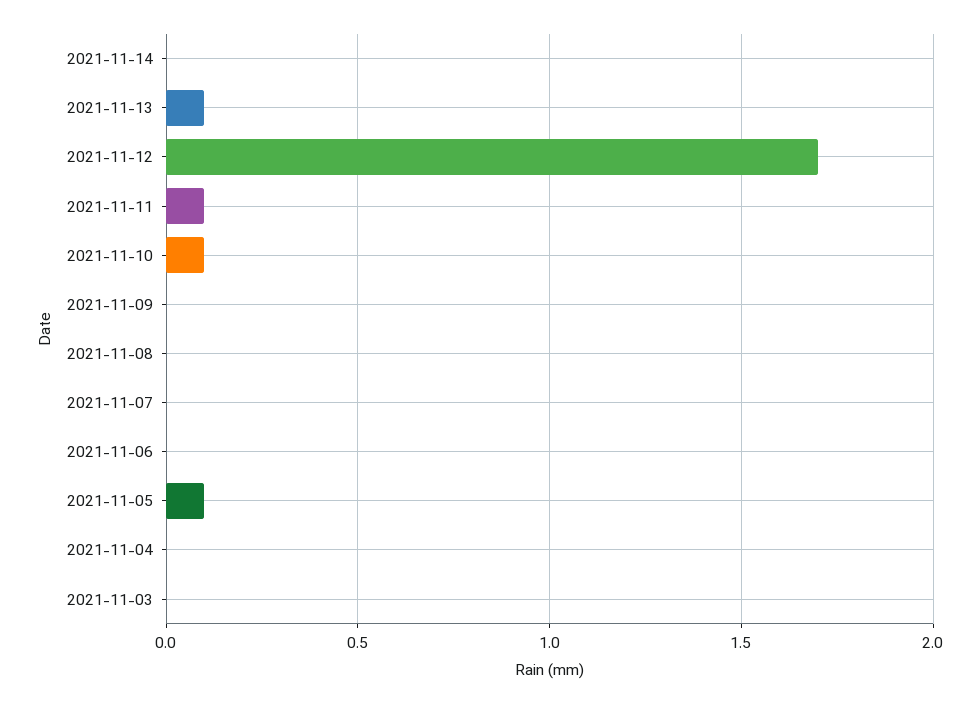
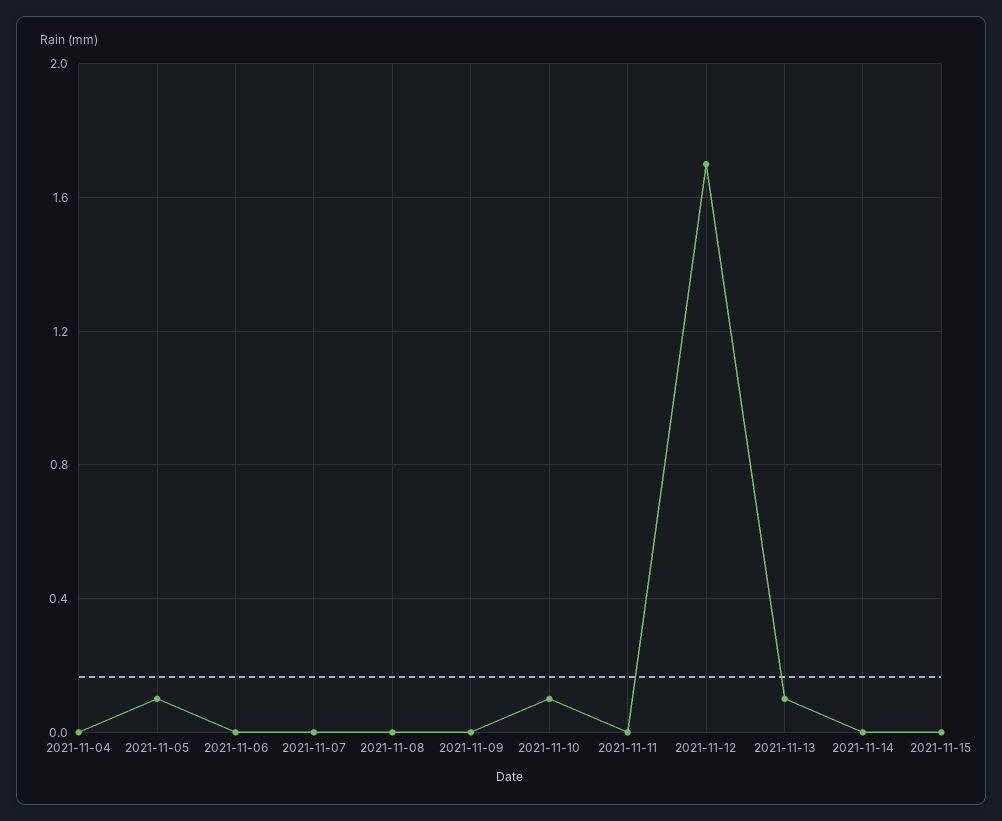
2021-11-11: 0.1 -> 0
2021-11-03: 0 -> none
2021-11-15: none -> 0

